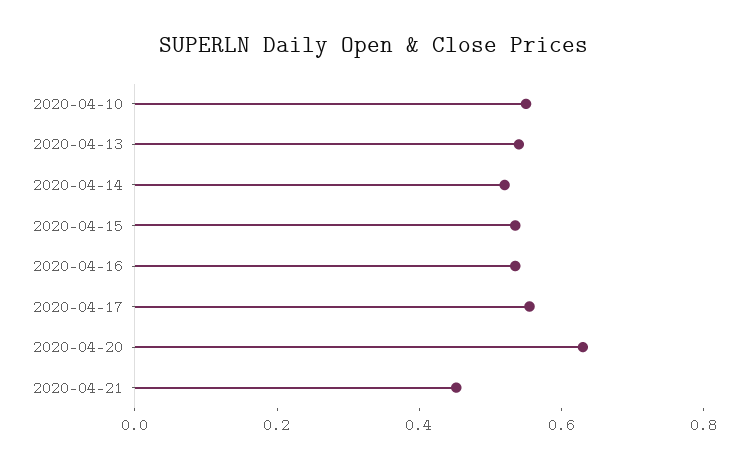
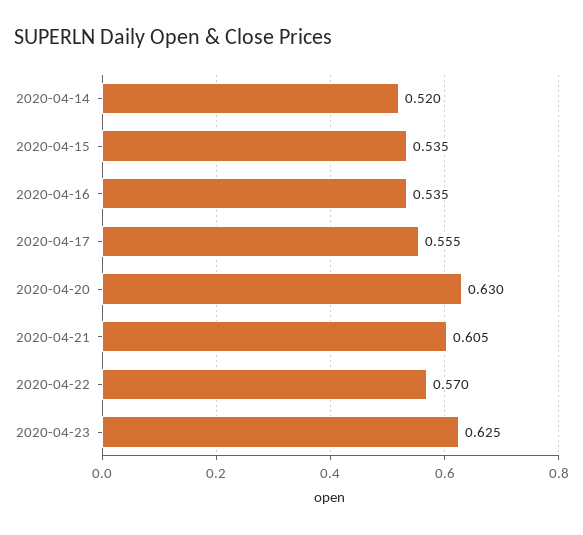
2020-04-10: 0.55 -> none
2020-04-13: 0.55 -> none
2020-04-21: 0.45 -> 0.605
2020-04-22: none -> 0.57
2020-04-23: none -> 0.625

